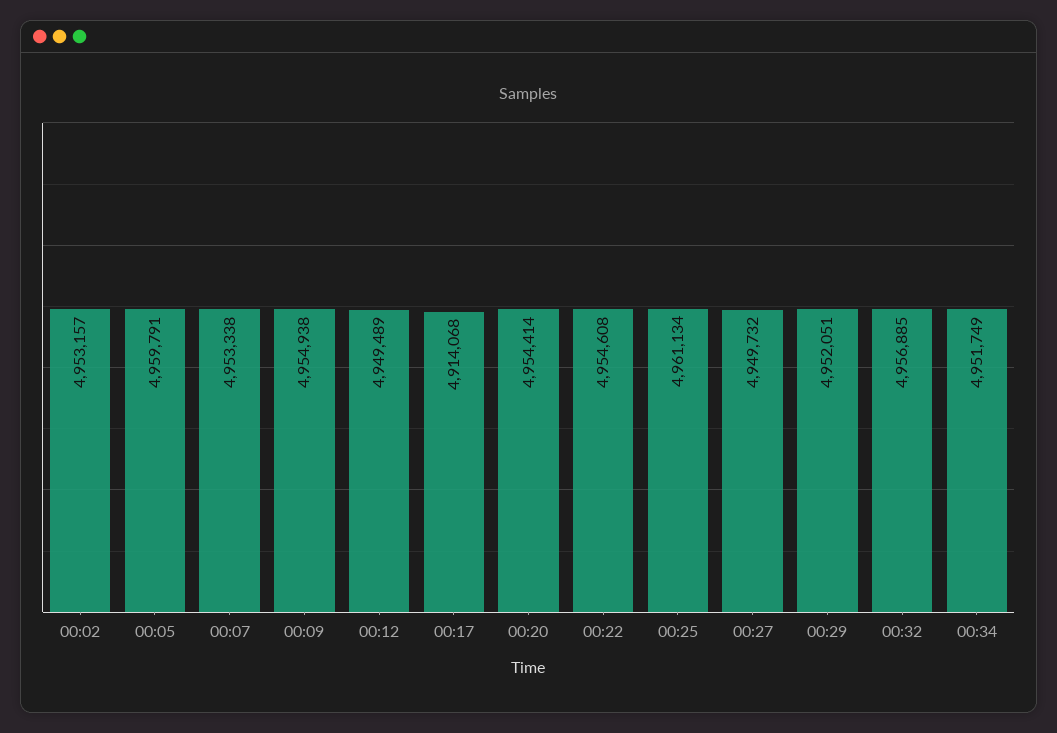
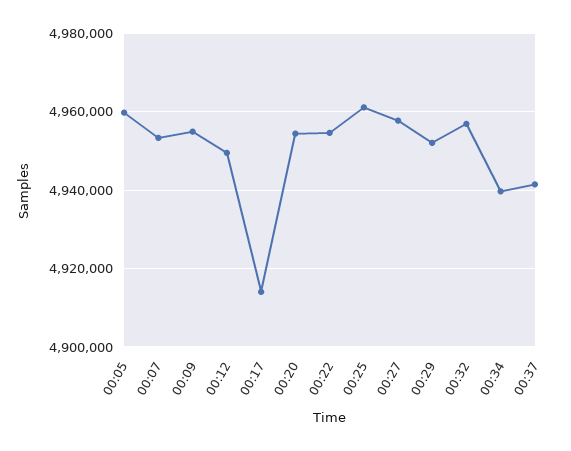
00:02: 4953157 -> none
00:27: 4949732 -> 4958000
00:34: 4951749 -> 4940000
00:37: none -> 4942000

